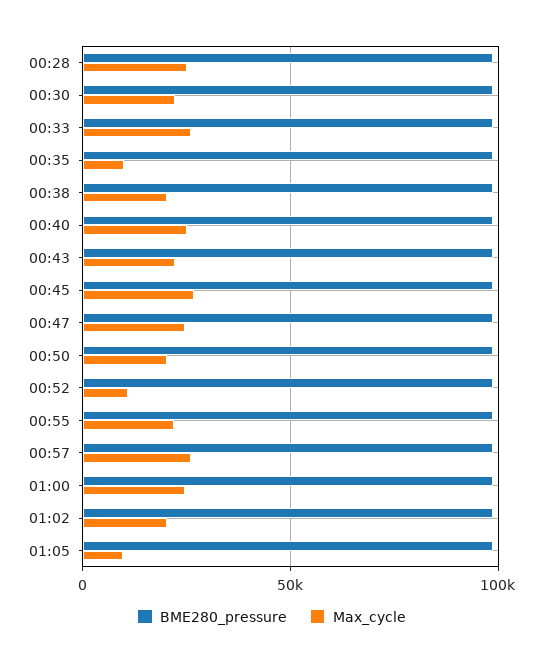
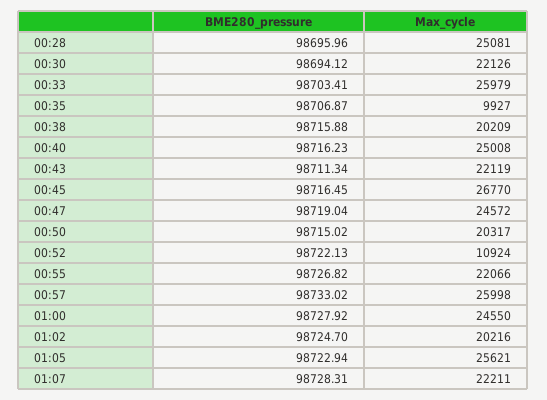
Max_cycle, 01:05: 10000 -> 25621
BME280_pressure, 01:07: none -> 98728.31
Max_cycle, 01:07: none -> 22211

